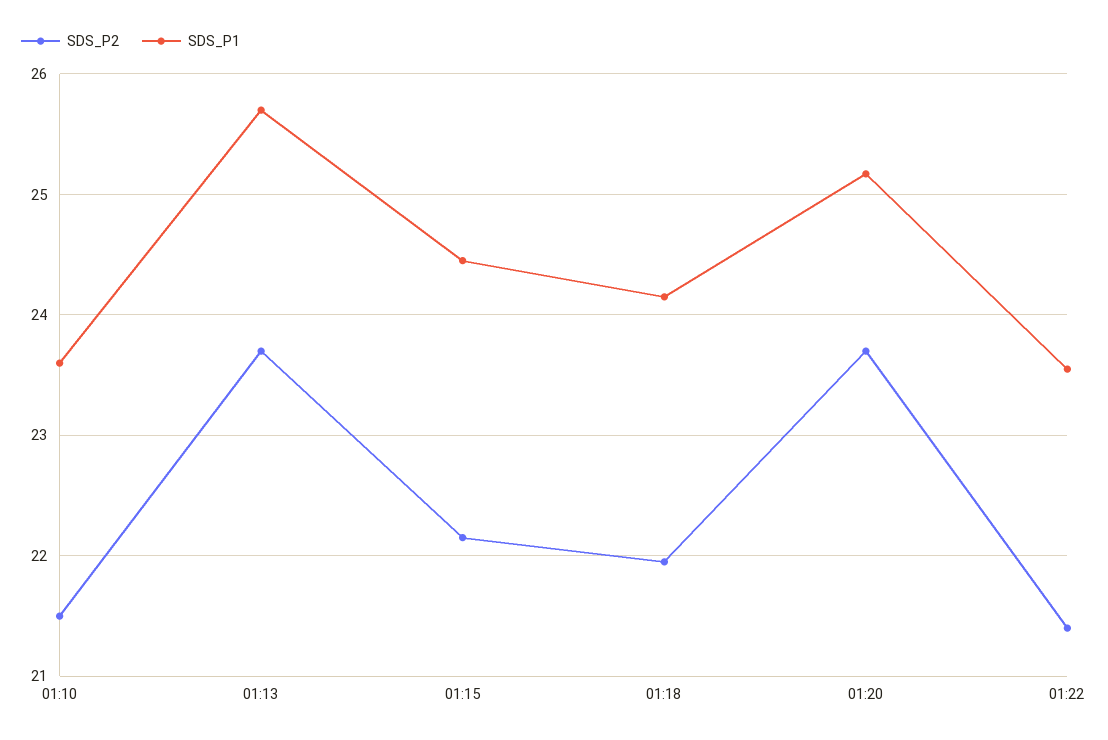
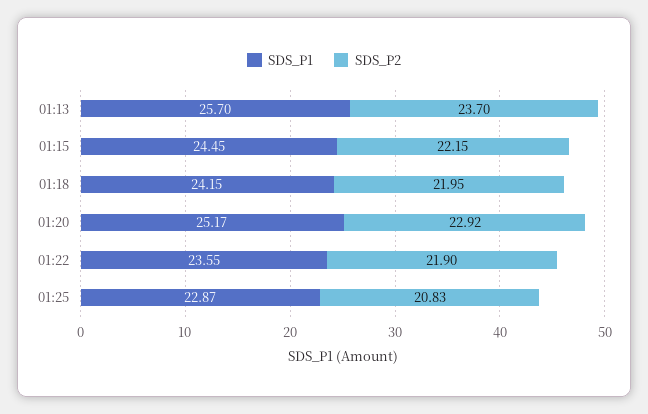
SDS_P2, 01:10: 21.5 -> none
SDS_P1, 01:10: 23.6 -> none
SDS_P2, 01:20: 23.7 -> 22.92
SDS_P2, 01:22: 21.4 -> 21.9
SDS_P1, 01:25: none -> 22.87
SDS_P2, 01:25: none -> 20.83

